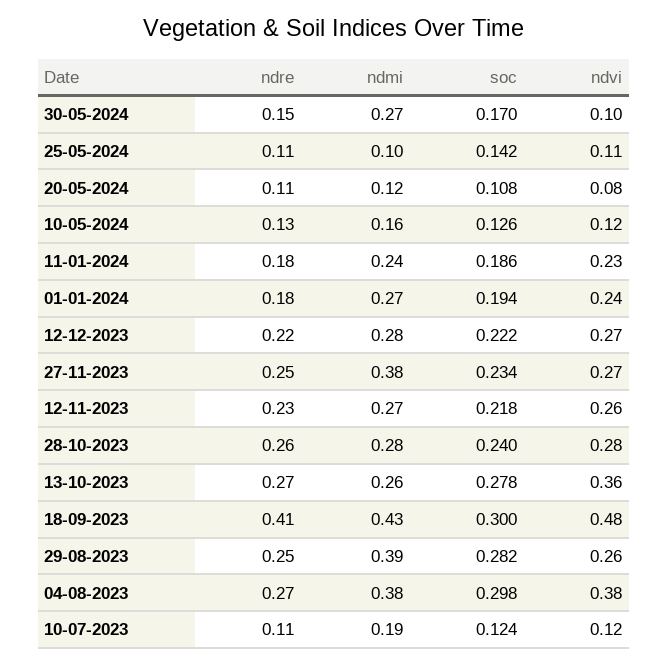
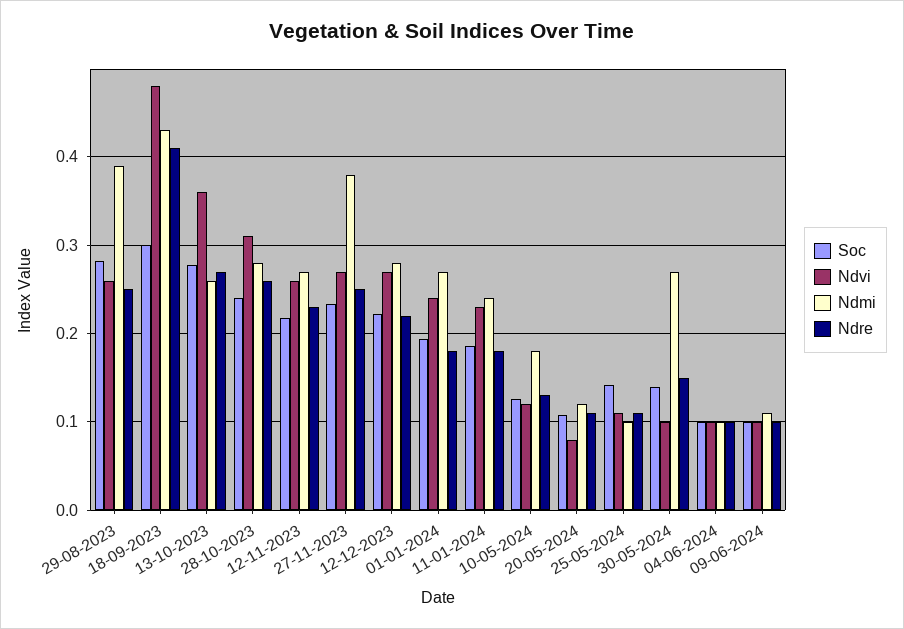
soc, 30-05-2024: 0.17 -> 0.14
ndmi, 10-05-2024: 0.16 -> 0.18
ndvi, 28-10-2023: 0.28 -> 0.31
ndre, 04-08-2023: 0.27 -> none
ndmi, 04-08-2023: 0.38 -> none
soc, 04-08-2023: 0.298 -> none
ndvi, 04-08-2023: 0.38 -> none
ndre, 10-07-2023: 0.11 -> none
ndmi, 10-07-2023: 0.19 -> none
soc, 10-07-2023: 0.124 -> none
ndvi, 10-07-2023: 0.12 -> none
soc, 04-06-2024: none -> 0.1
ndvi, 04-06-2024: none -> 0.1
ndmi, 04-06-2024: none -> 0.1
ndre, 04-06-2024: none -> 0.1
soc, 09-06-2024: none -> 0.1
ndvi, 09-06-2024: none -> 0.1
ndmi, 09-06-2024: none -> 0.11
ndre, 09-06-2024: none -> 0.1

